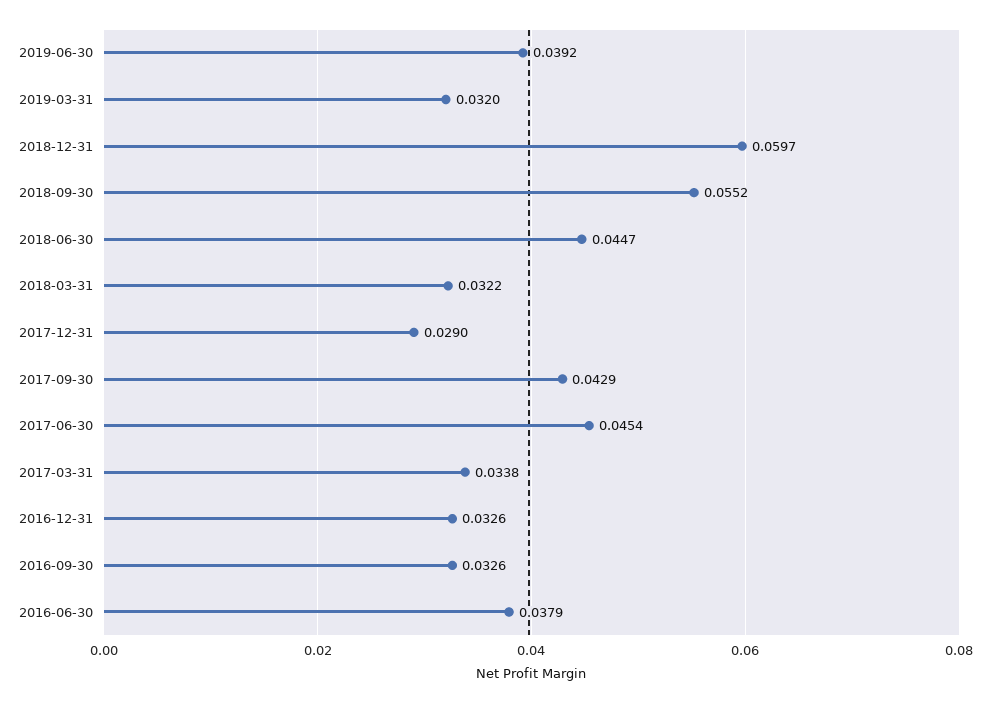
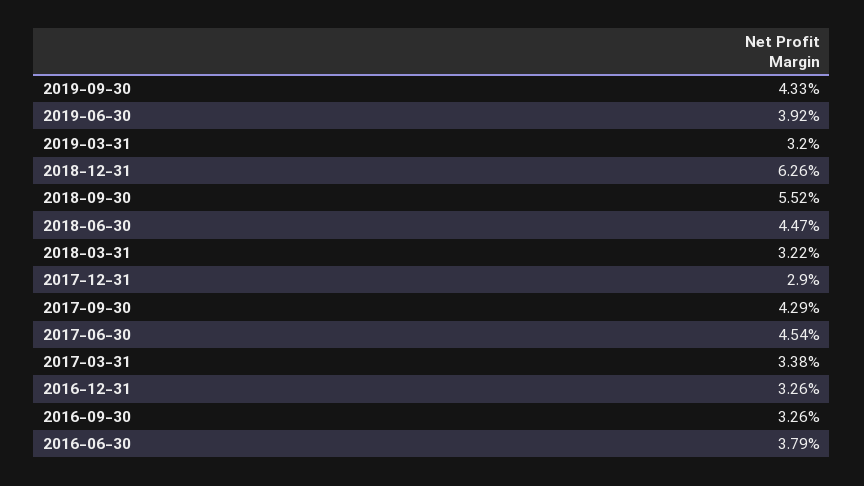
2018-12-31: 0.0597 -> 0.0626
2019-09-30: none -> 0.0433

